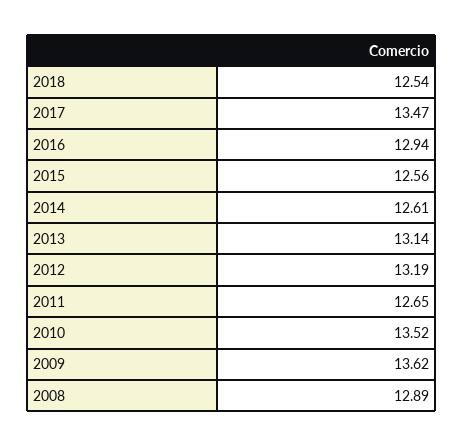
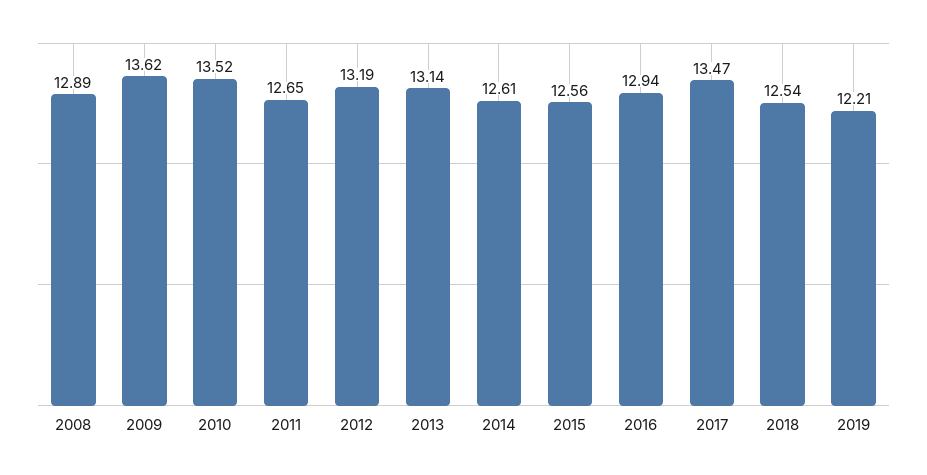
2019: none -> 12.21

